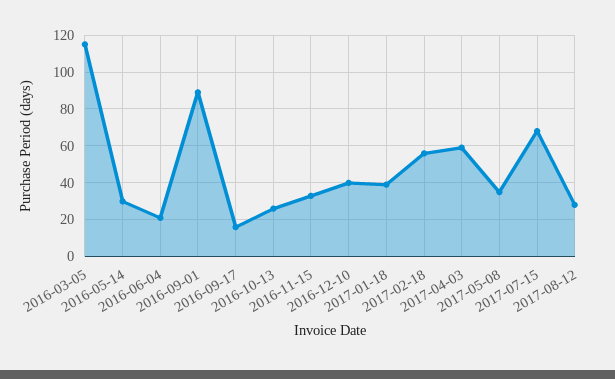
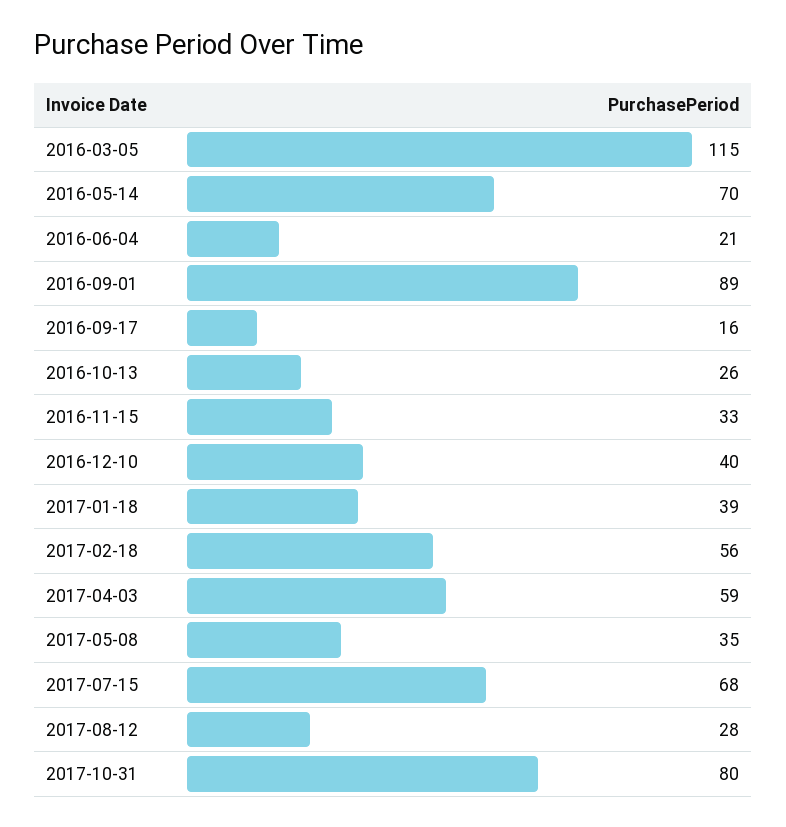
2016-05-14: 30 -> 70
2017-10-31: none -> 80

